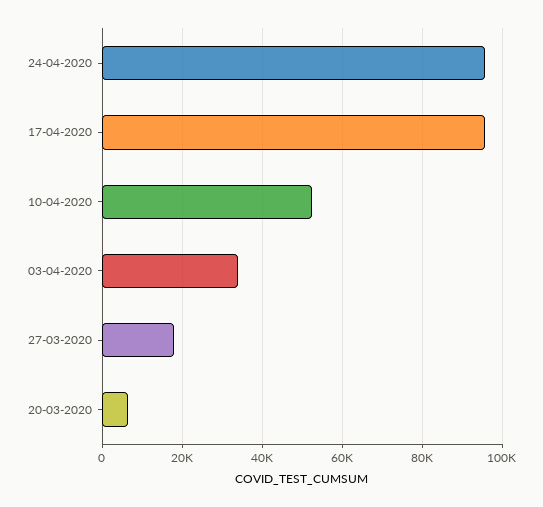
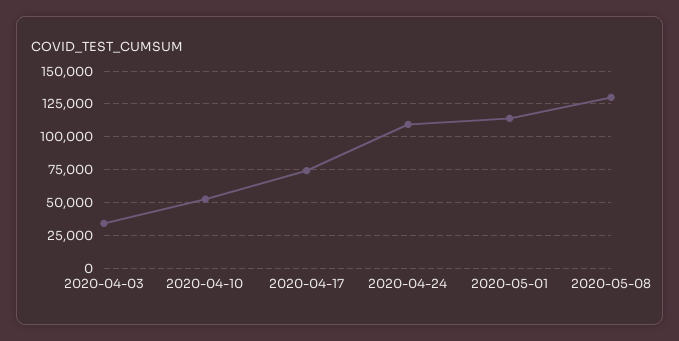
24-04-2020: 96000 -> 110000
17-04-2020: 96000 -> 75000
27-03-2020: 18000 -> none
20-03-2020: 6000 -> none
2020-05-01: none -> 115000
2020-05-08: none -> 130000

